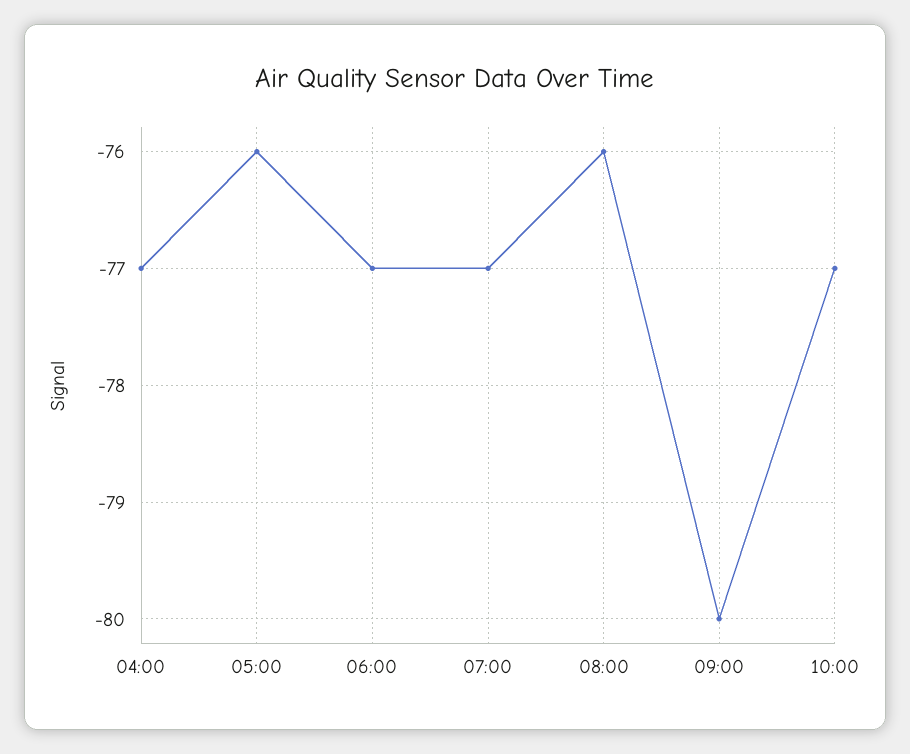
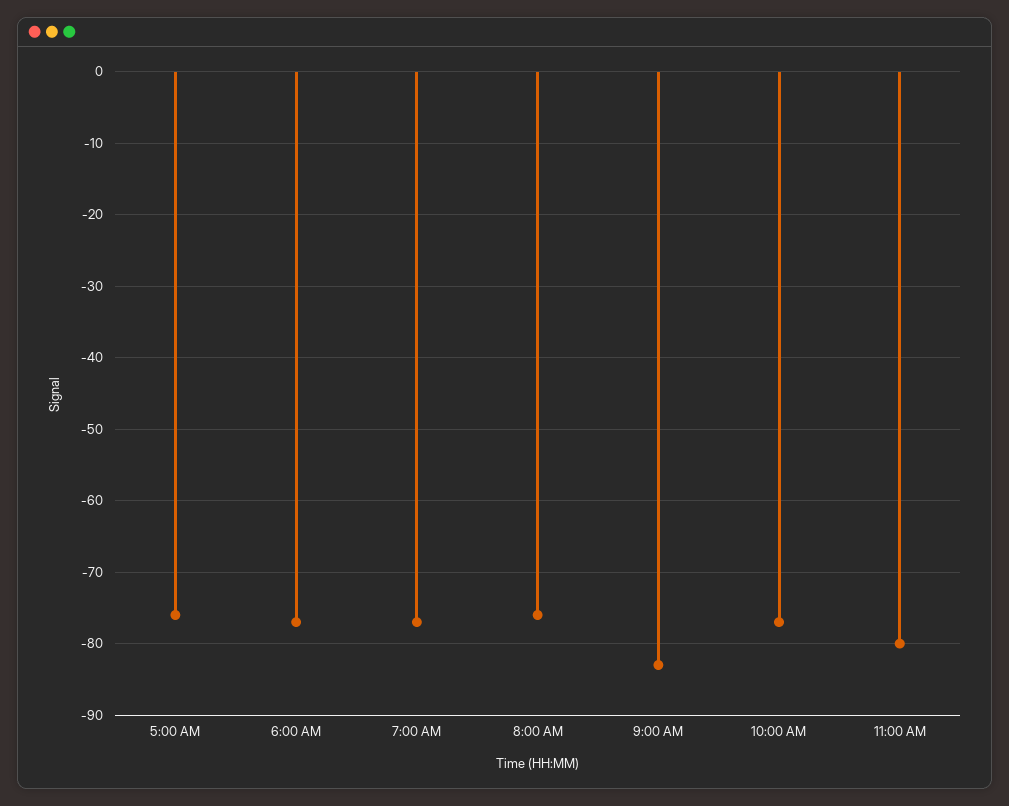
04:00: -77 -> none
09:00: -80 -> -83
11:00 AM: none -> -80

